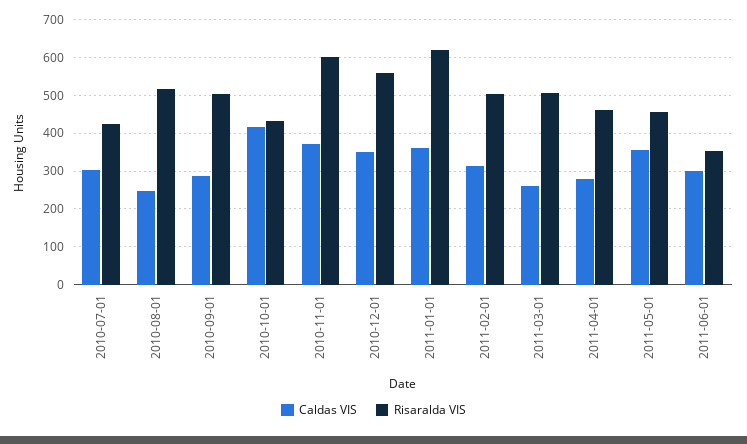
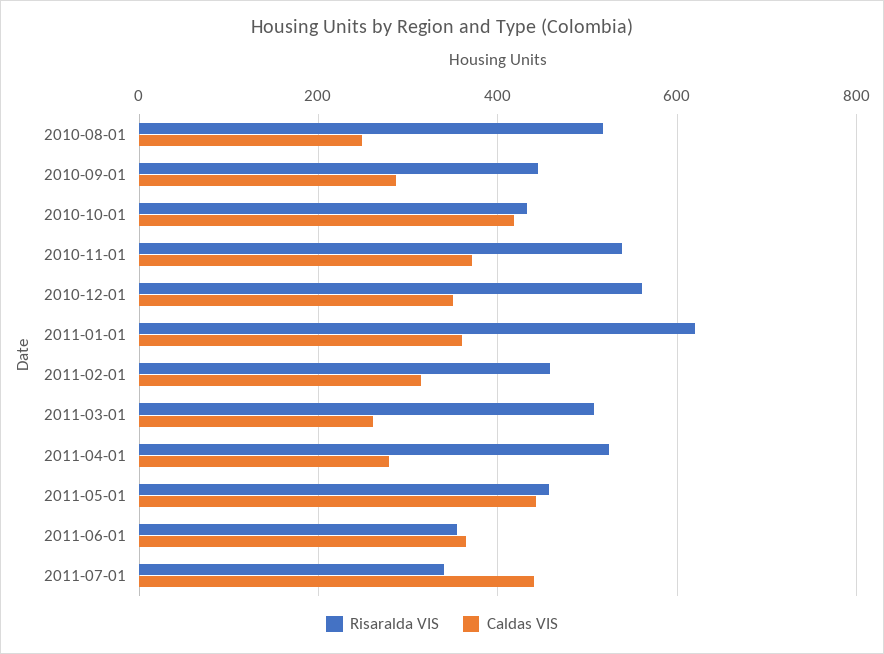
Caldas VIS, 2010-07-01: 300 -> none
Risaralda VIS, 2010-07-01: 420 -> none
Risaralda VIS, 2010-09-01: 500 -> 440
Risaralda VIS, 2010-11-01: 600 -> 540
Risaralda VIS, 2011-02-01: 500 -> 460
Risaralda VIS, 2011-04-01: 460 -> 520
Caldas VIS, 2011-05-01: 360 -> 440
Caldas VIS, 2011-06-01: 300 -> 360
Risaralda VIS, 2011-07-01: none -> 340
Caldas VIS, 2011-07-01: none -> 440

